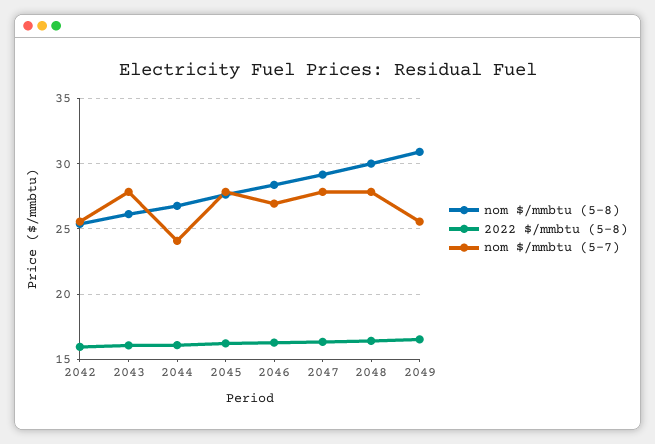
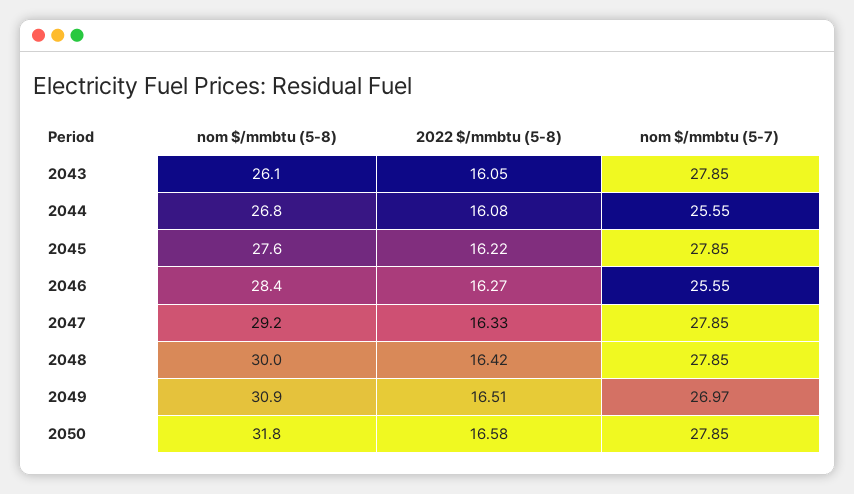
nom $/mmbtu (5-8), 2042: 25.5 -> none
2022 $/mmbtu (5-8), 2042: 16 -> none
nom $/mmbtu (5-7), 2042: 25.5 -> none
nom $/mmbtu (5-7), 2044: 24 -> 25.55
nom $/mmbtu (5-7), 2046: 27 -> 25.55
nom $/mmbtu (5-7), 2049: 25.5 -> 26.97
nom $/mmbtu (5-8), 2050: none -> 31.8
2022 $/mmbtu (5-8), 2050: none -> 16.58
nom $/mmbtu (5-7), 2050: none -> 27.85

